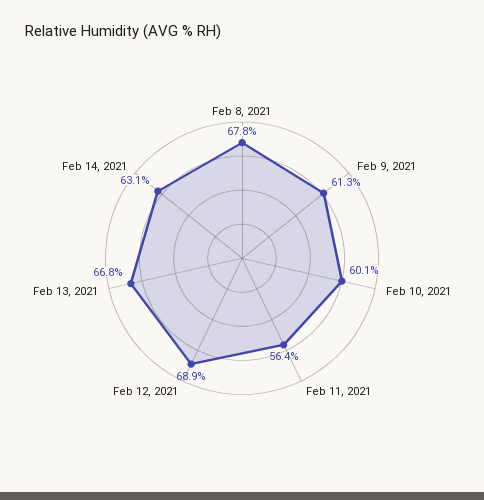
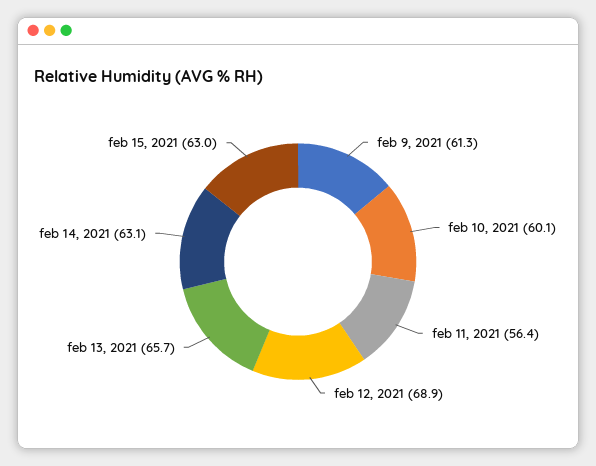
Feb 8, 2021: 67.8 -> none
Feb 13, 2021: 66.8 -> 65.7
feb 15, 2021: none -> 63

